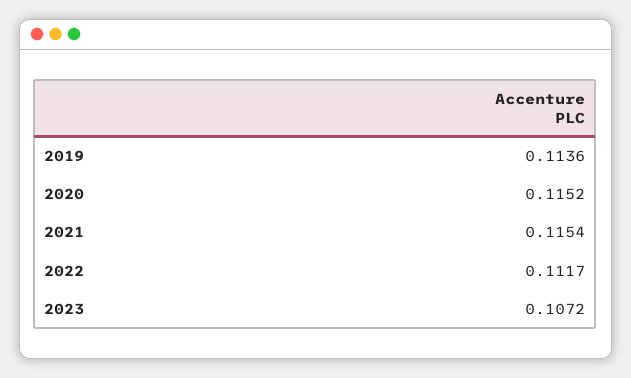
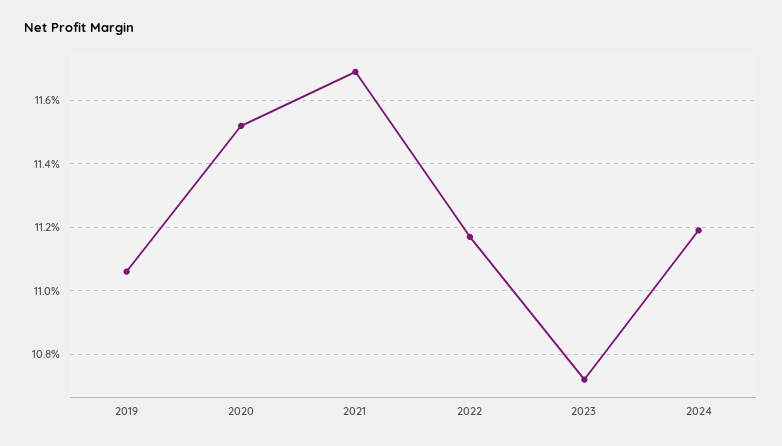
2019: 0.1136 -> 0.1105
2021: 0.1154 -> 0.117
2024: none -> 0.112

